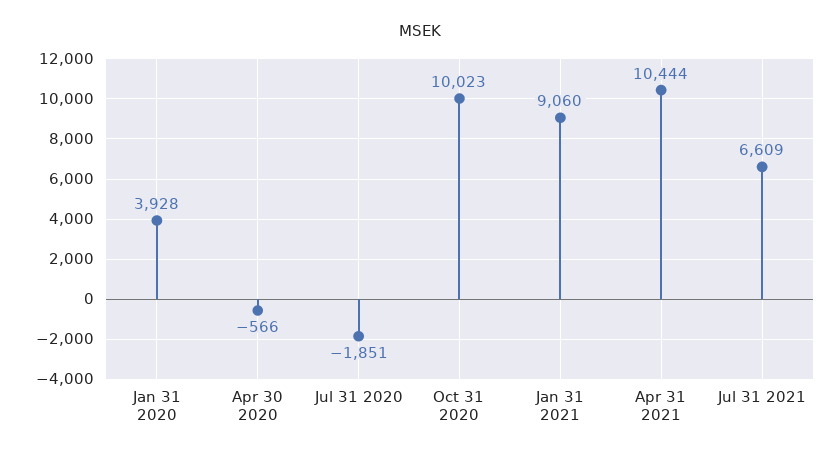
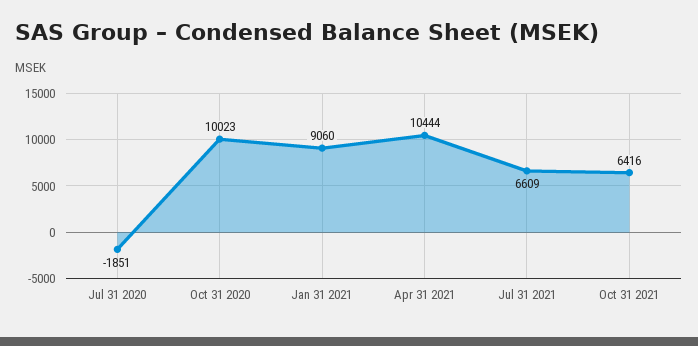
Jan 31 2020: 3928 -> none
Apr 30 2020: -566 -> none
Oct 31 2021: none -> 6416

